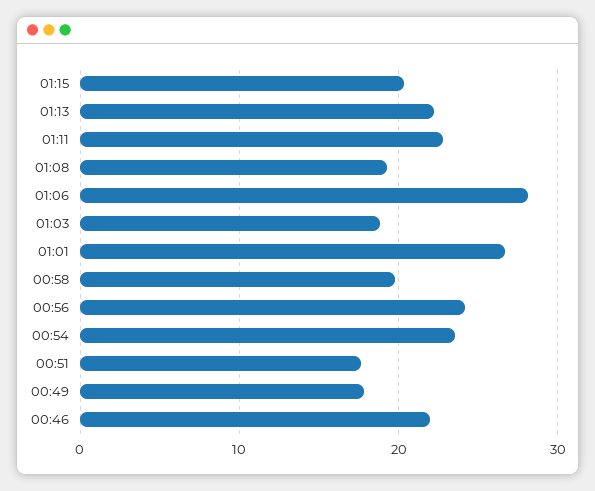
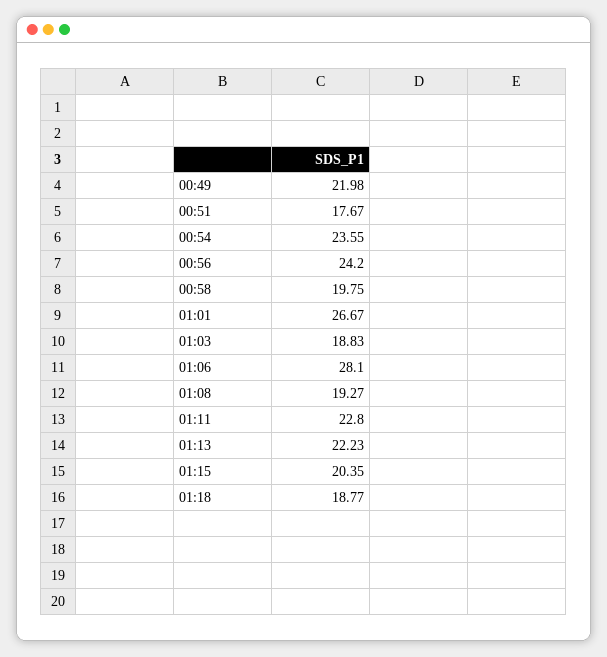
00:49: 18 -> 21.98
00:46: 22 -> none
01:18: none -> 18.77

